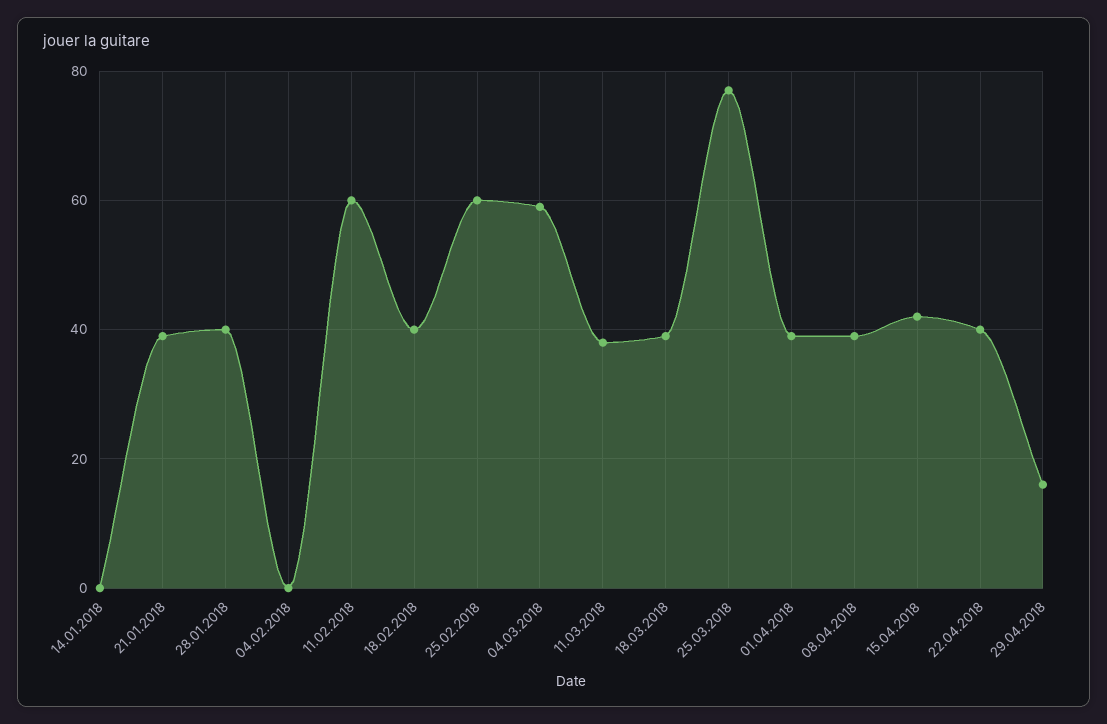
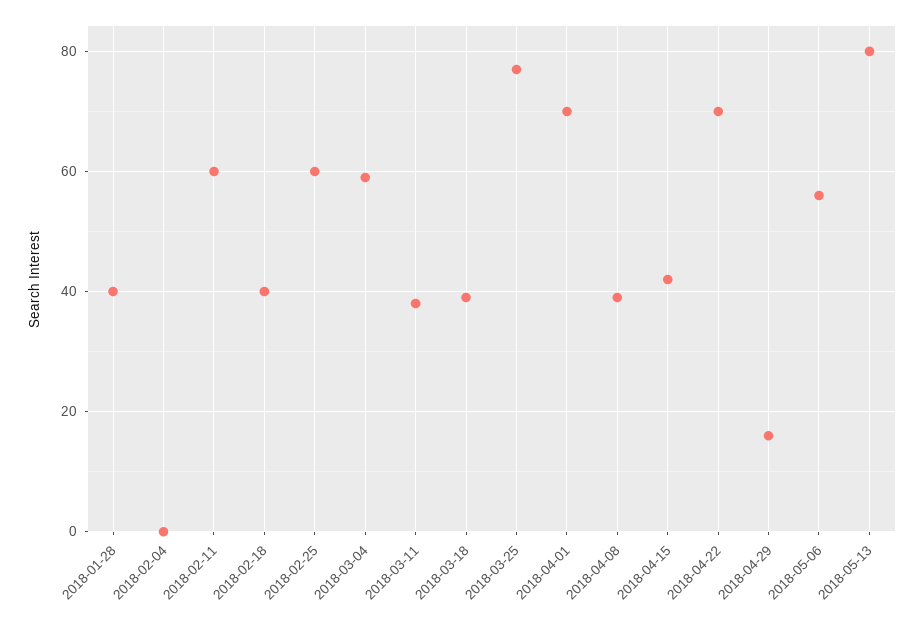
14.01.2018: 0 -> none
21.01.2018: 40 -> none
01.04.2018: 40 -> 70
22.04.2018: 40 -> 70
2018-05-06: none -> 55
2018-05-13: none -> 80

